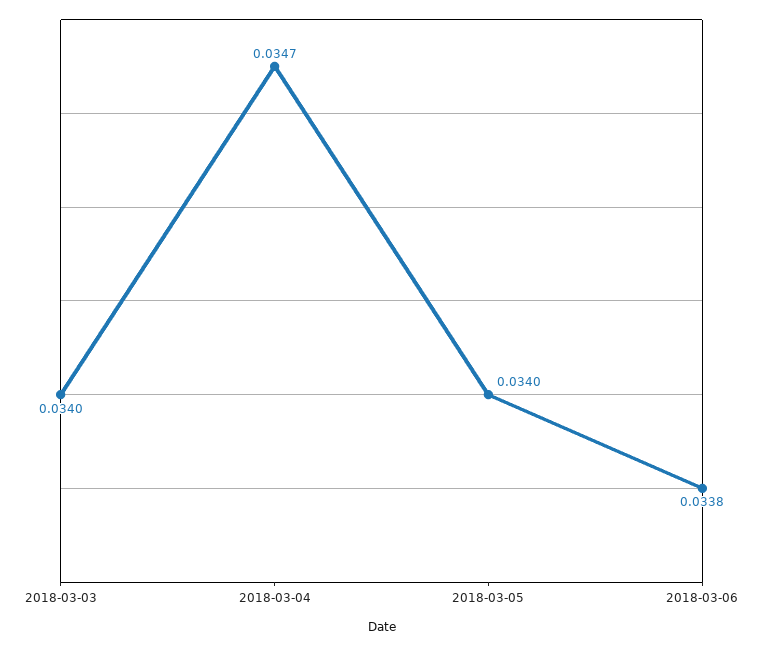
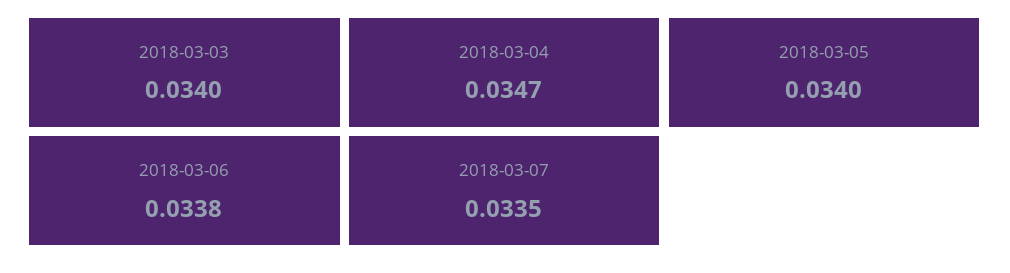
2018-03-07: none -> 0.0335

